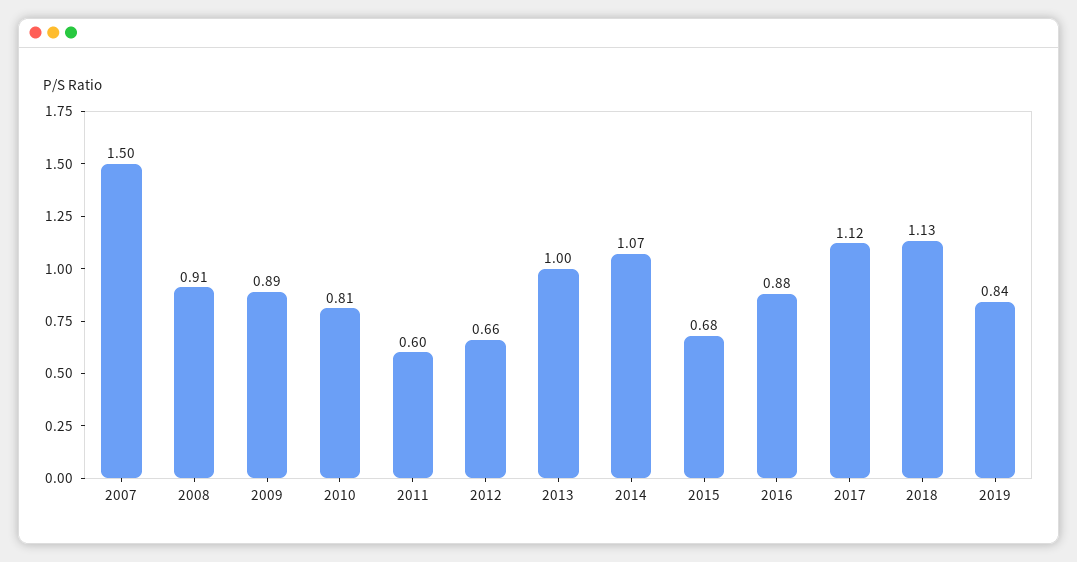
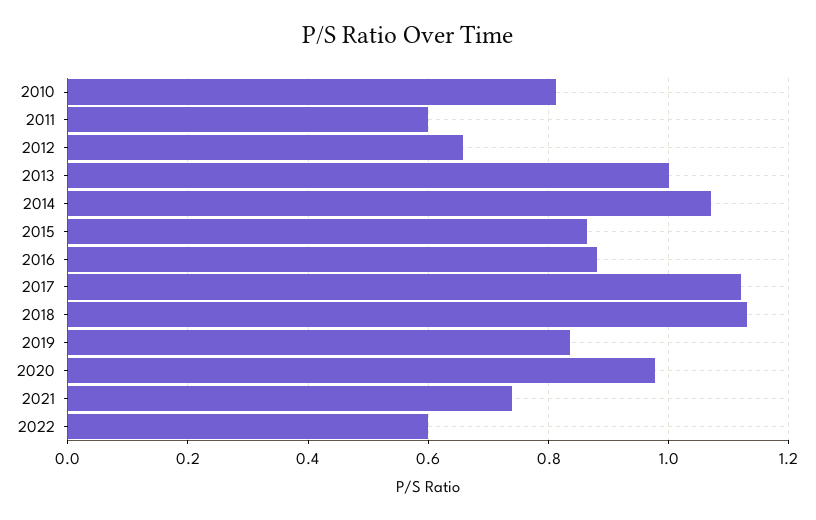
2007: 1.5 -> none
2008: 0.91 -> none
2009: 0.89 -> none
2015: 0.68 -> 0.86
2020: none -> 0.98
2021: none -> 0.74
2022: none -> 0.6

